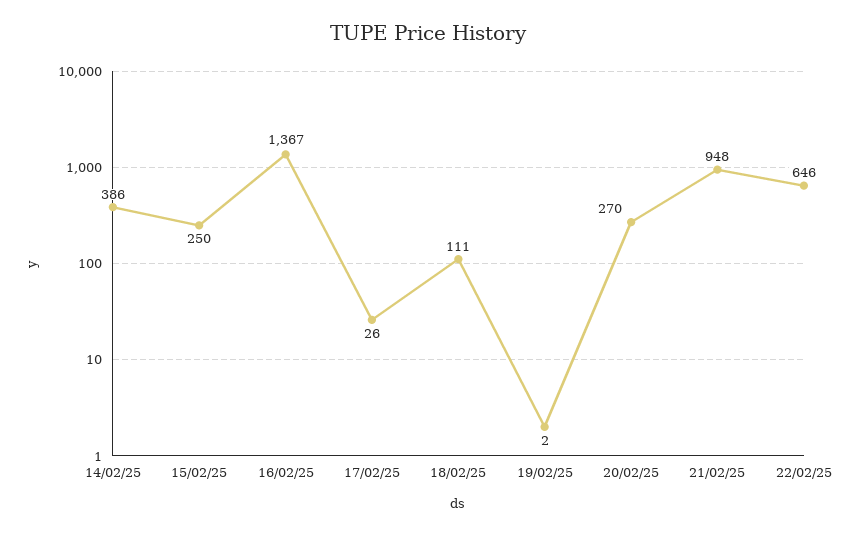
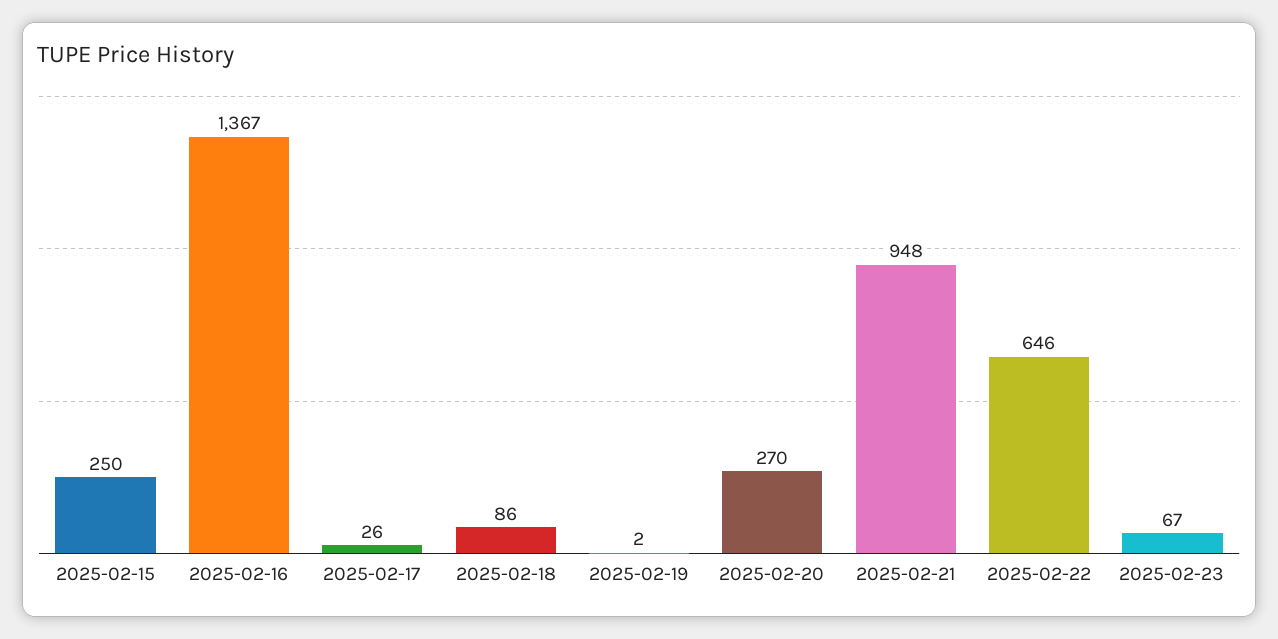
14/02/25: 386 -> none
18/02/25: 111 -> 86
2025-02-23: none -> 67

